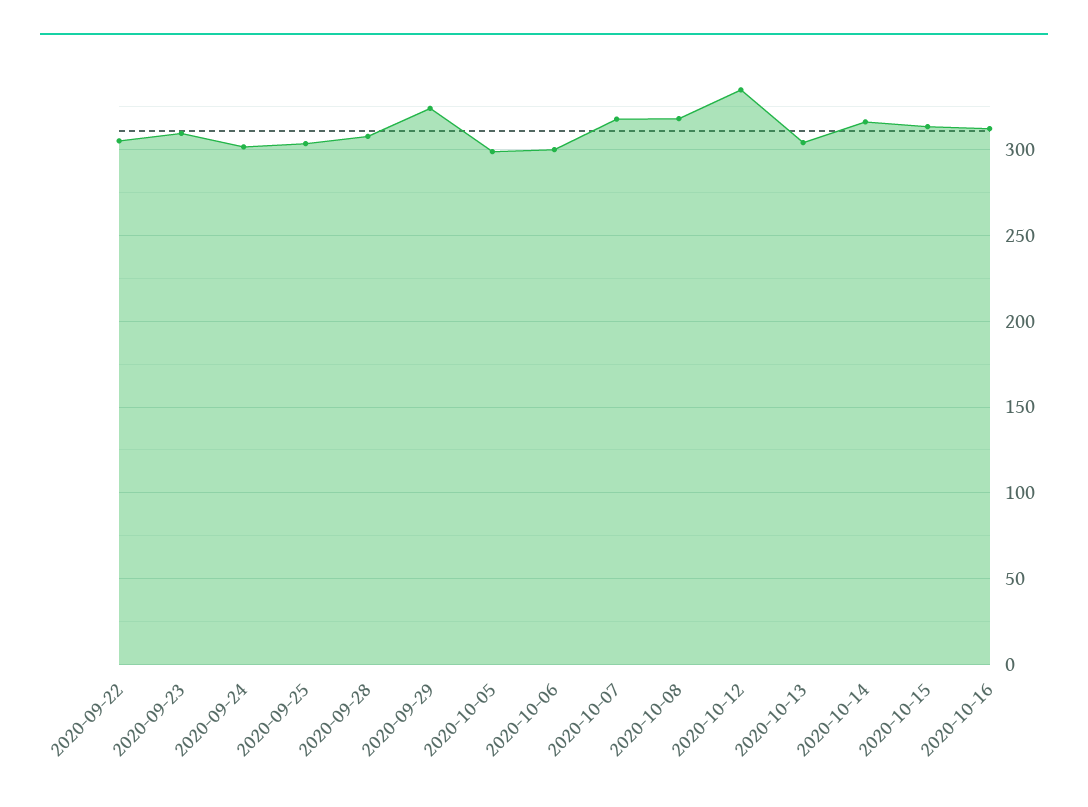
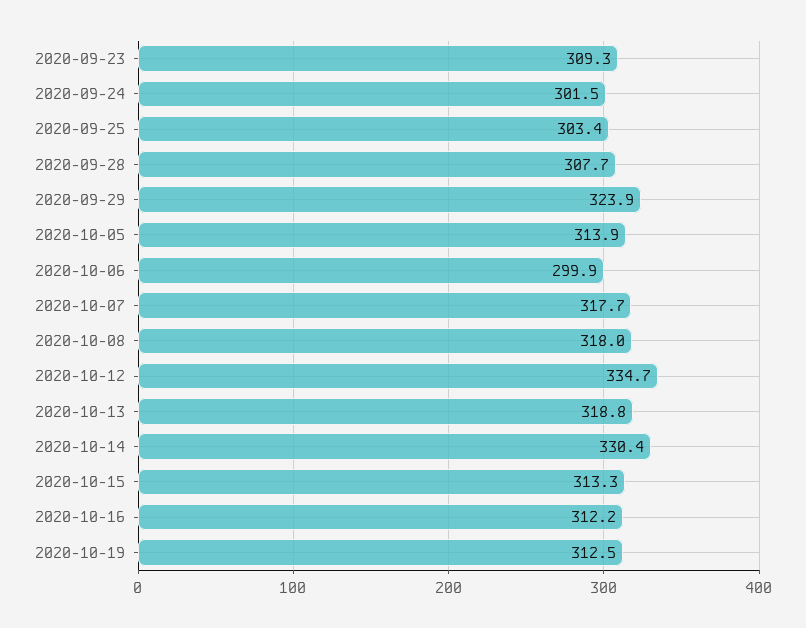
2020-09-22: 305 -> none
2020-10-05: 300 -> 313.9
2020-10-13: 305 -> 318.8
2020-10-14: 315 -> 330.4
2020-10-19: none -> 312.5

